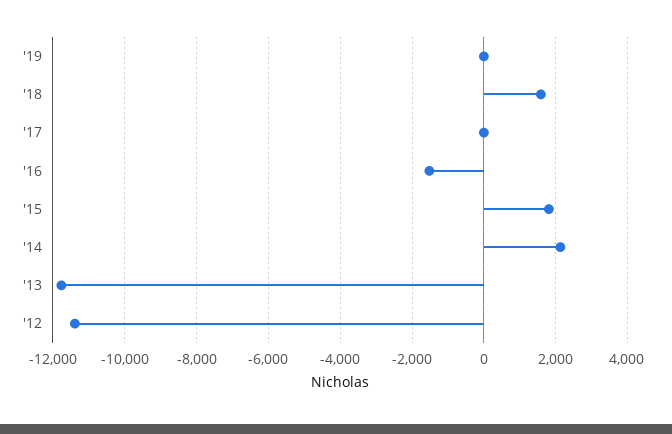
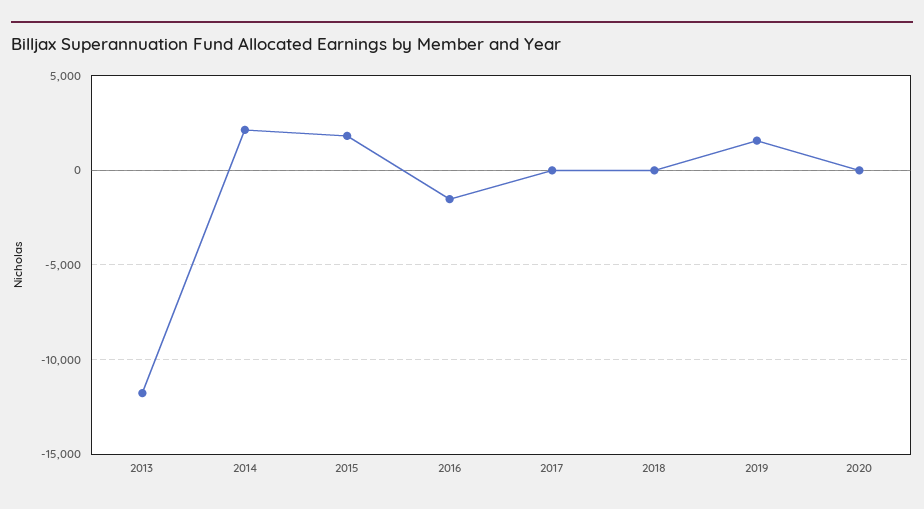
'19: 0 -> 1500
'18: 1600 -> 0
'12: -11400 -> none
2020: none -> 0

